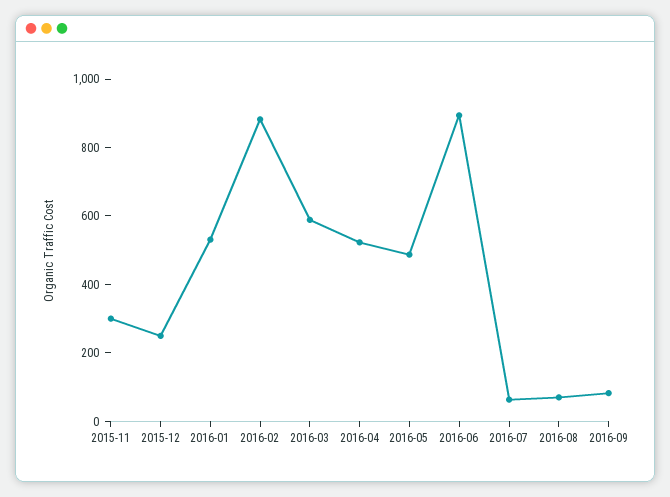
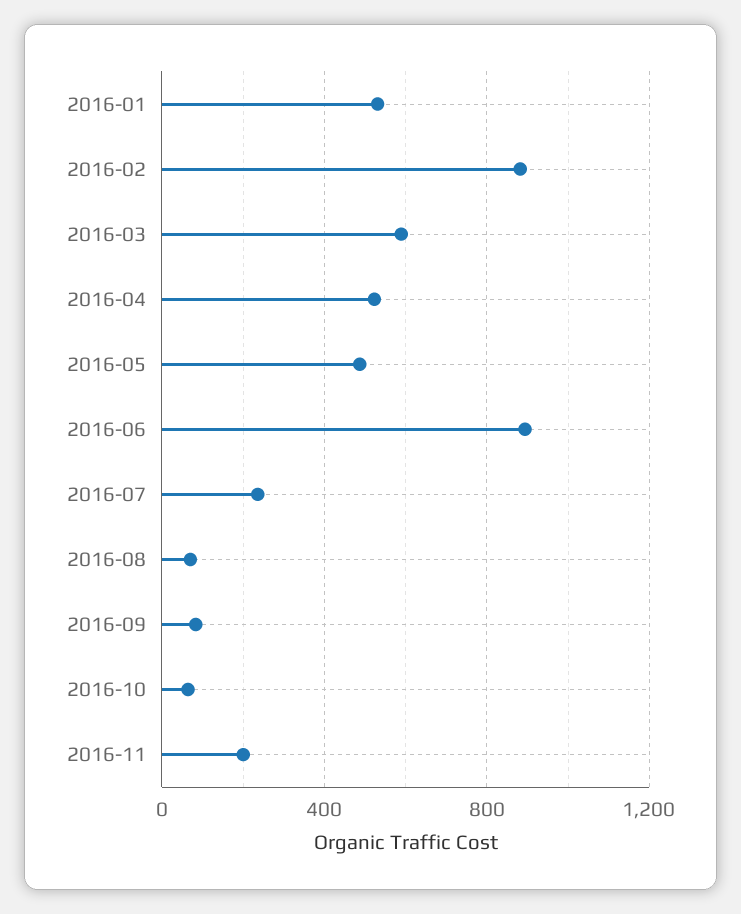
2015-11: 300 -> none
2015-12: 250 -> none
2016-07: 50 -> 250
2016-10: none -> 50
2016-11: none -> 200

